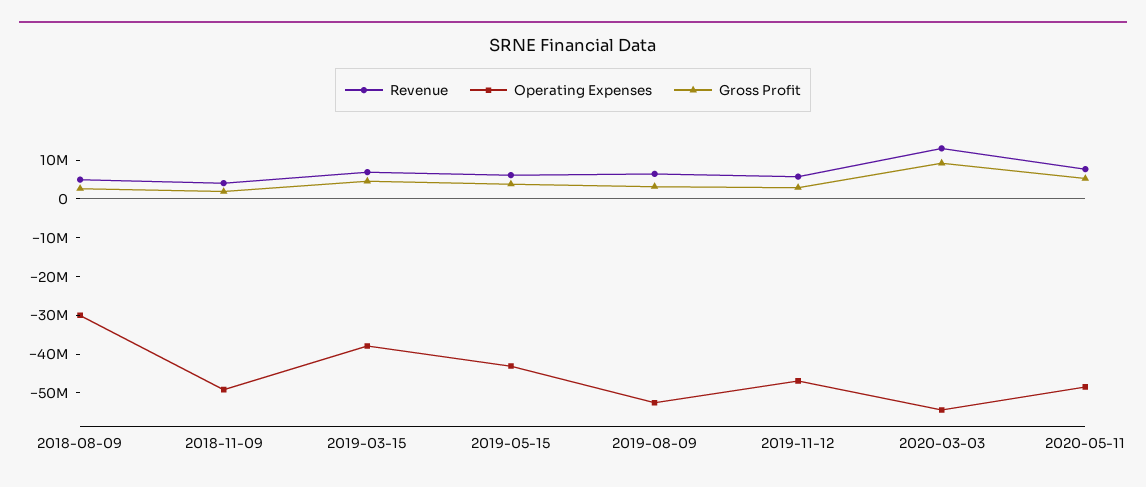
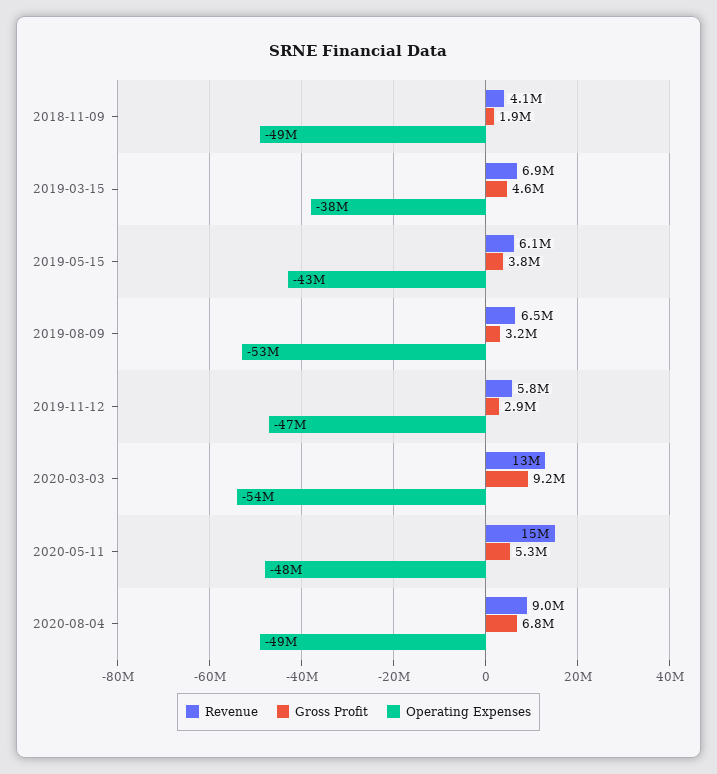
Revenue, 2018-08-09: 5000000 -> none
Operating Expenses, 2018-08-09: -30000000 -> none
Gross Profit, 2018-08-09: 2500000 -> none
Revenue, 2020-05-11: 7500000 -> 15000000
Revenue, 2020-08-04: none -> 9000000
Gross Profit, 2020-08-04: none -> 6800000
Operating Expenses, 2020-08-04: none -> -49000000

